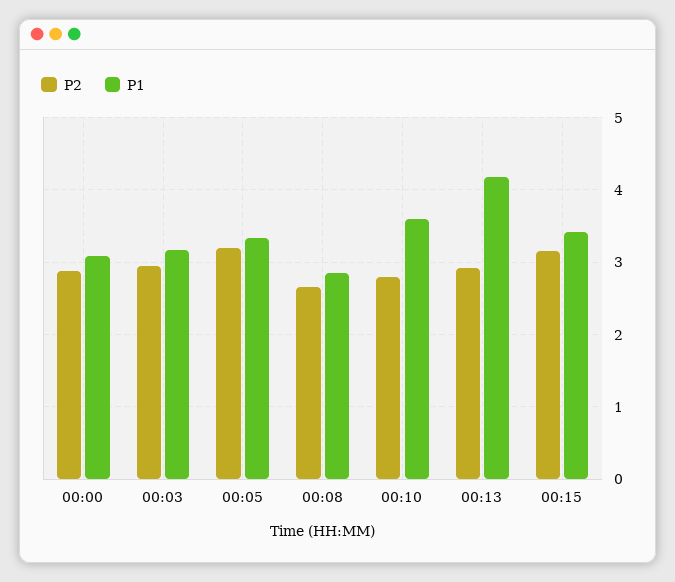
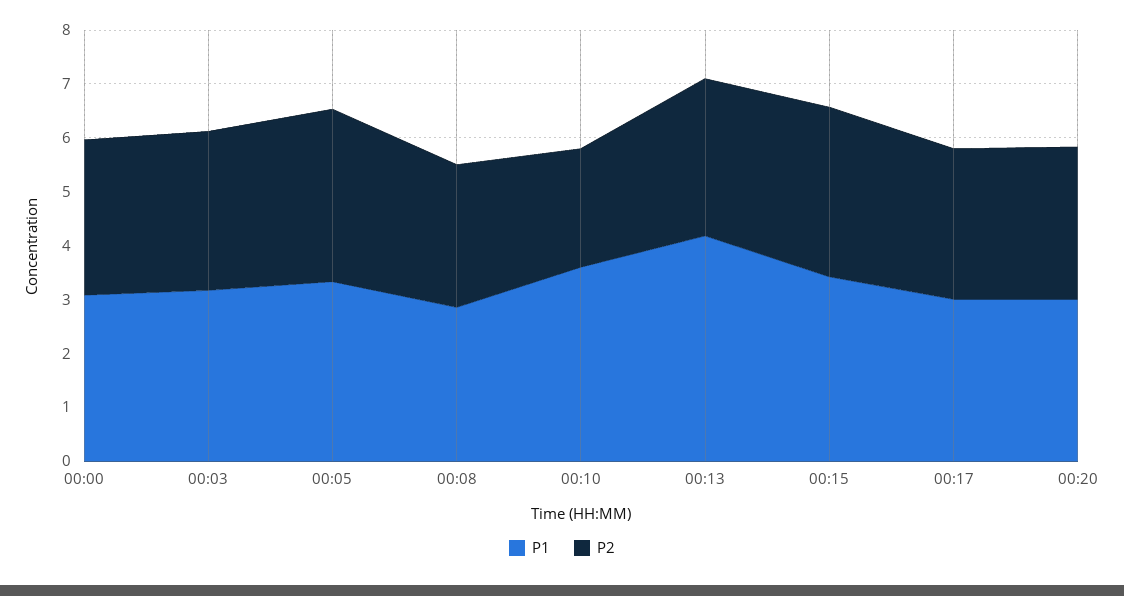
P2, 00:10: 2.8 -> 2.2
P1, 00:17: none -> 3
P2, 00:17: none -> 2.8
P1, 00:20: none -> 3
P2, 00:20: none -> 2.8

